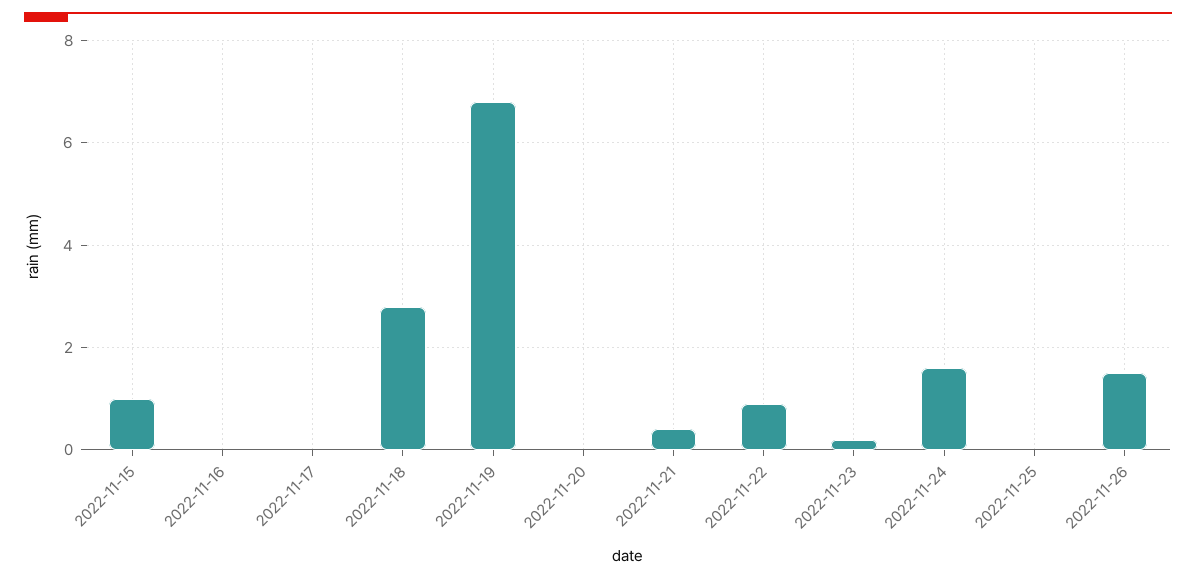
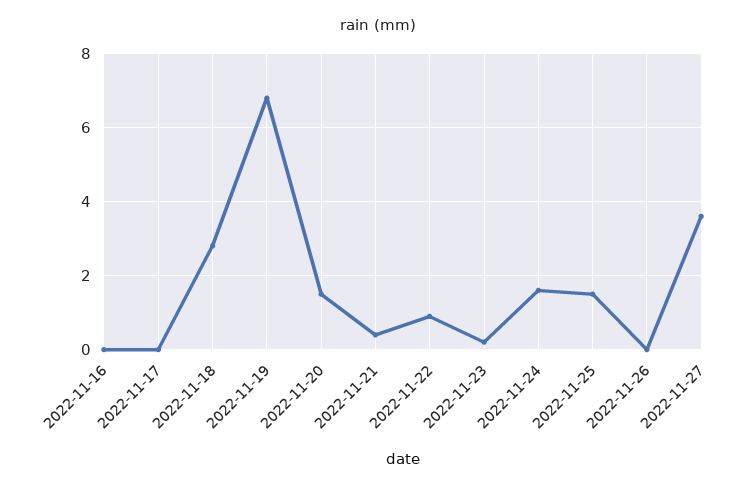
2022-11-15: 1 -> none
2022-11-20: 0 -> 1.5
2022-11-25: 0 -> 1.5
2022-11-26: 1.5 -> 0
2022-11-27: none -> 3.5

